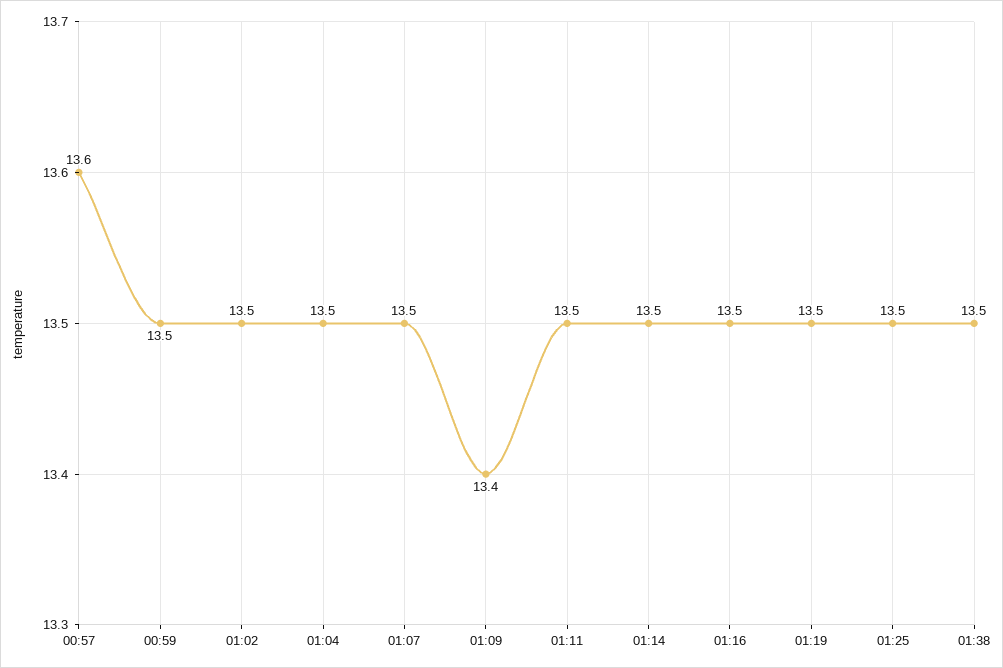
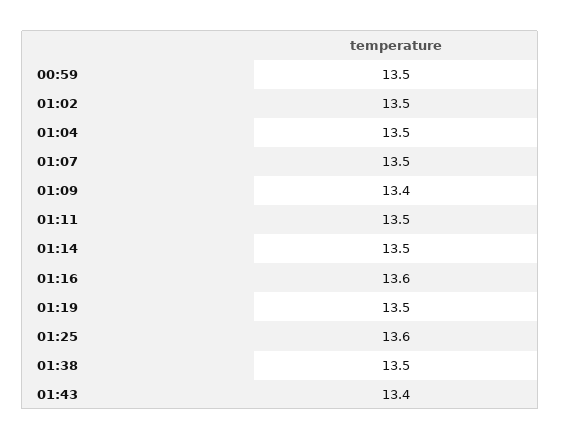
00:57: 13.6 -> none
01:16: 13.5 -> 13.6
01:25: 13.5 -> 13.6
01:43: none -> 13.4

